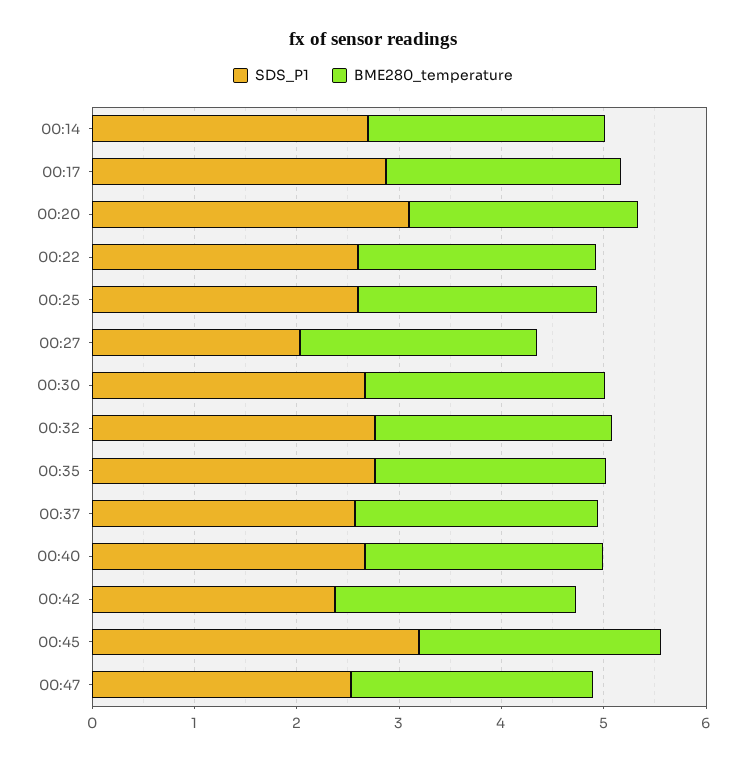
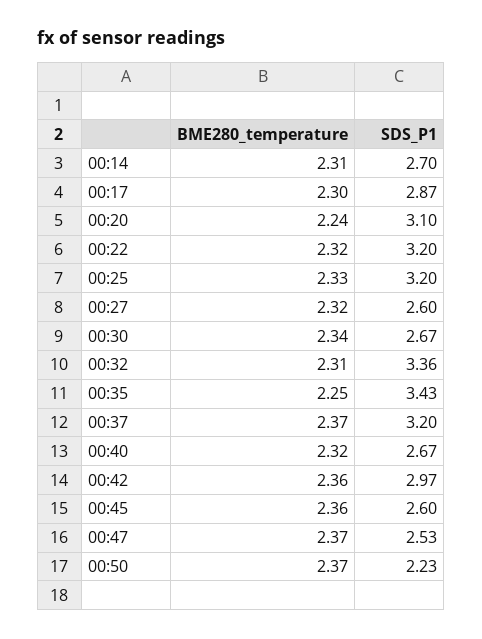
SDS_P1, 00:22: 2.6 -> 3.2
SDS_P1, 00:25: 2.6 -> 3.2
SDS_P1, 00:27: 2 -> 2.6
SDS_P1, 00:32: 2.8 -> 3.36
SDS_P1, 00:35: 2.8 -> 3.43
SDS_P1, 00:37: 2.6 -> 3.2
SDS_P1, 00:42: 2.4 -> 2.97
SDS_P1, 00:45: 3.2 -> 2.6
BME280_temperature, 00:50: none -> 2.37
SDS_P1, 00:50: none -> 2.23

